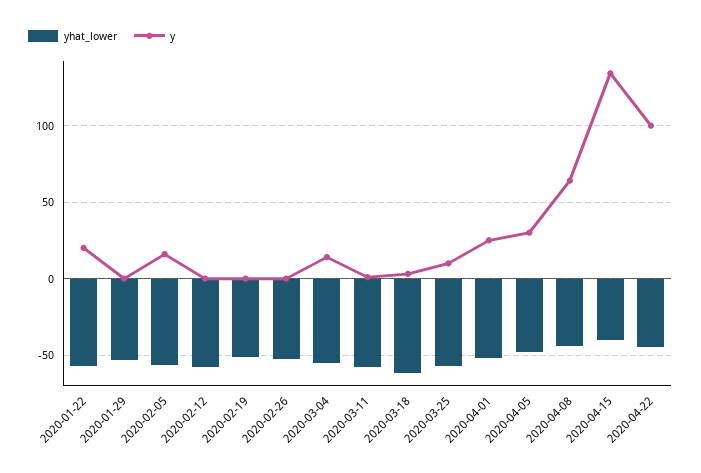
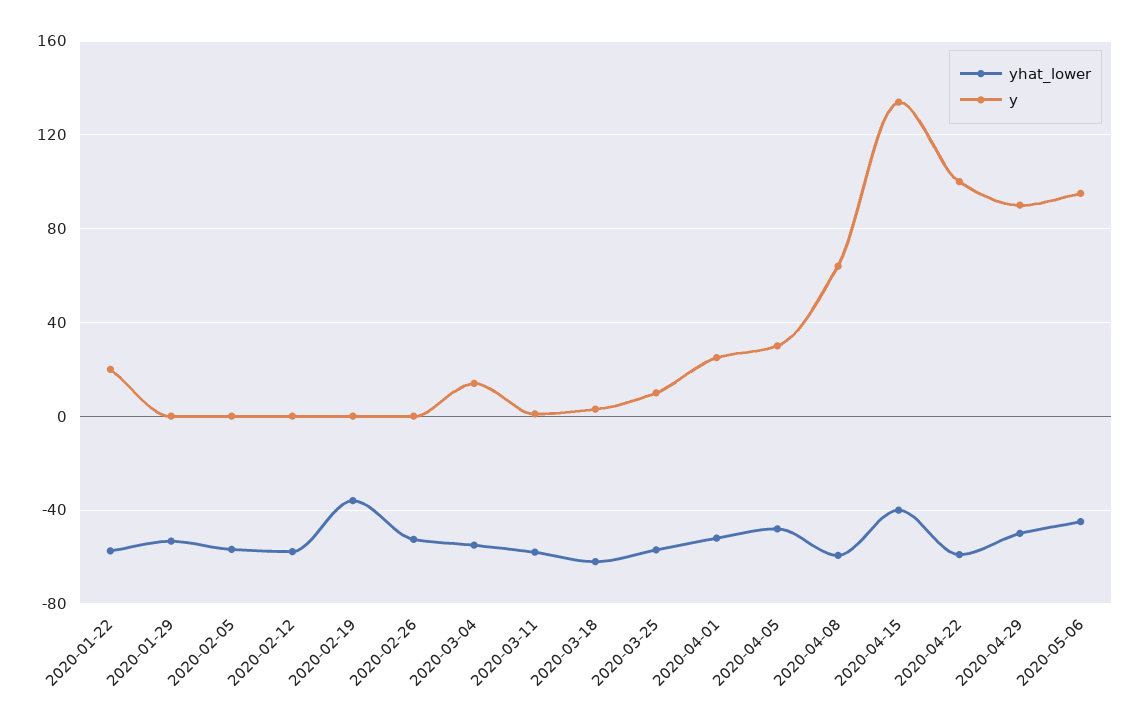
y, 2020-02-05: 15 -> 0
yhat_lower, 2020-02-19: -50 -> -35
yhat_lower, 2020-04-08: -45 -> -60
yhat_lower, 2020-04-22: -45 -> -60
yhat_lower, 2020-04-29: none -> -50
y, 2020-04-29: none -> 90
yhat_lower, 2020-05-06: none -> -45
y, 2020-05-06: none -> 95

